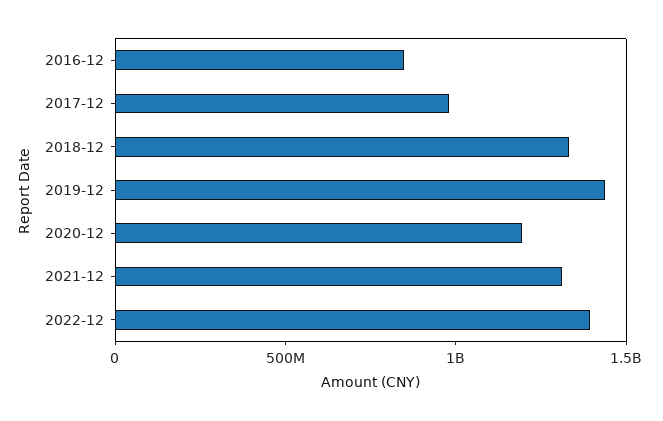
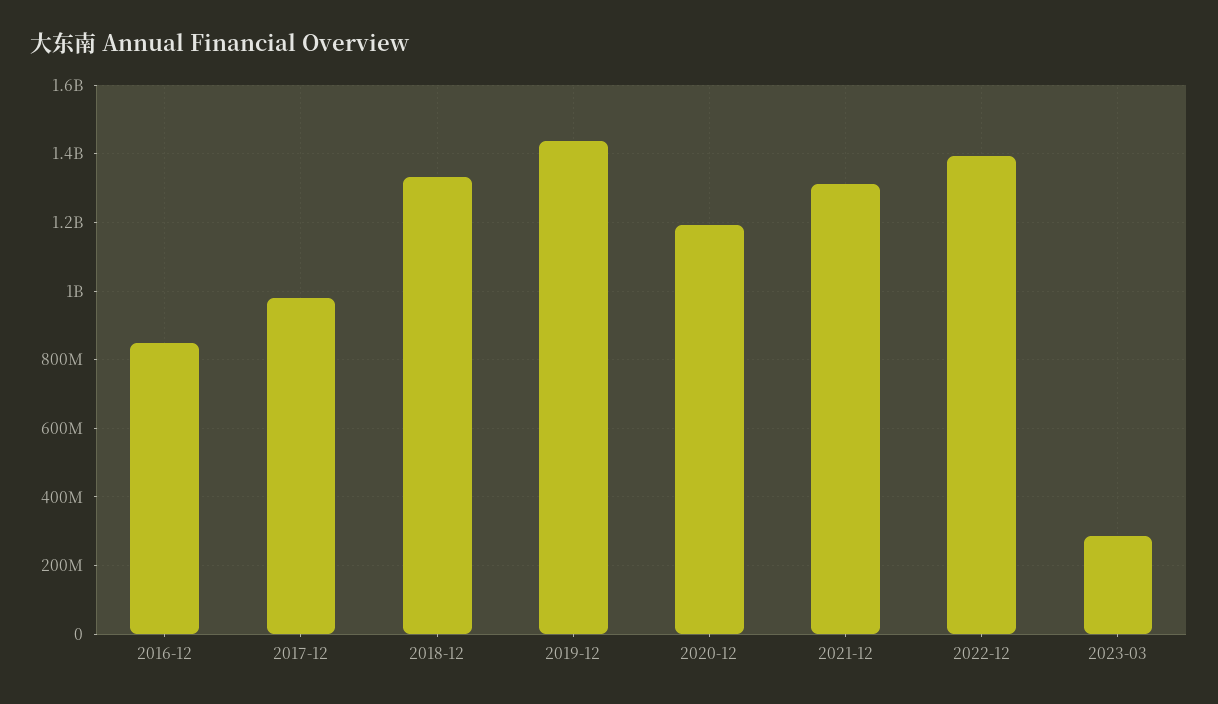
2023-03: none -> 280000000

